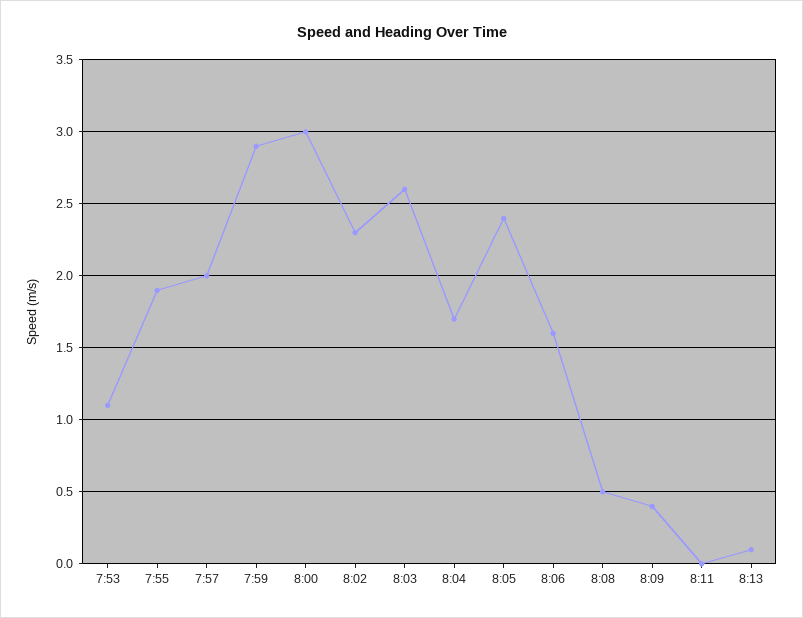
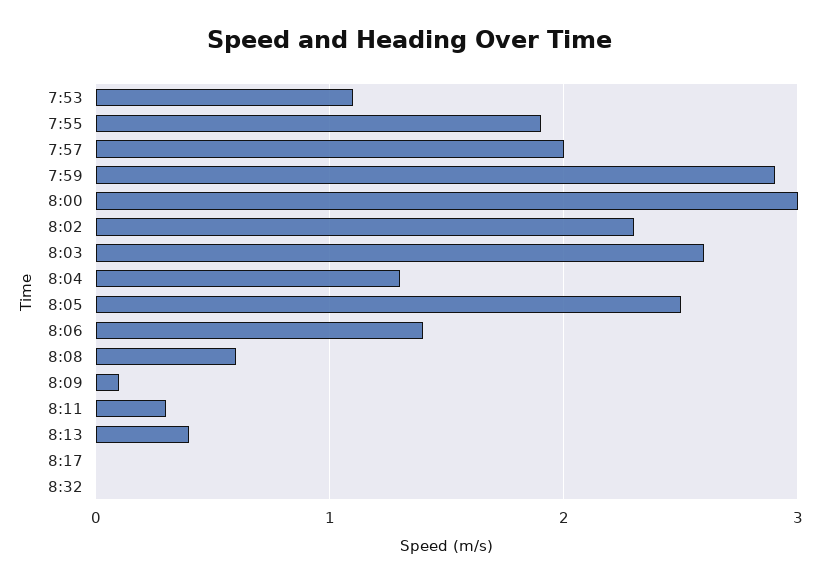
8:04: 1.7 -> 1.3
8:05: 2.4 -> 2.5
8:06: 1.6 -> 1.4
8:08: 0.5 -> 0.6
8:09: 0.4 -> 0.1
8:11: 0 -> 0.3
8:13: 0.1 -> 0.4
8:17: none -> 0
8:32: none -> 0

